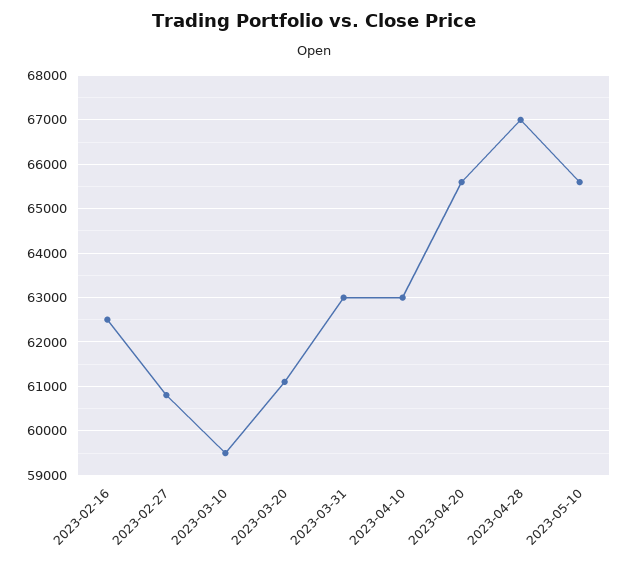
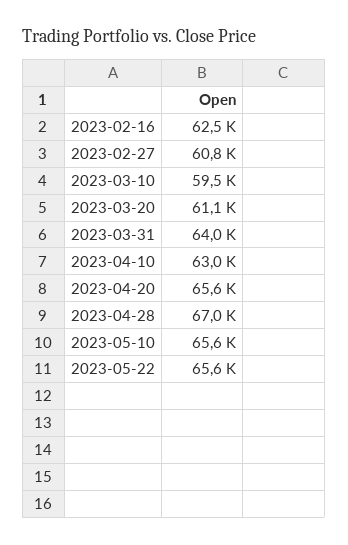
2023-03-31: 63000 -> 64000
2023-05-22: none -> 65600

